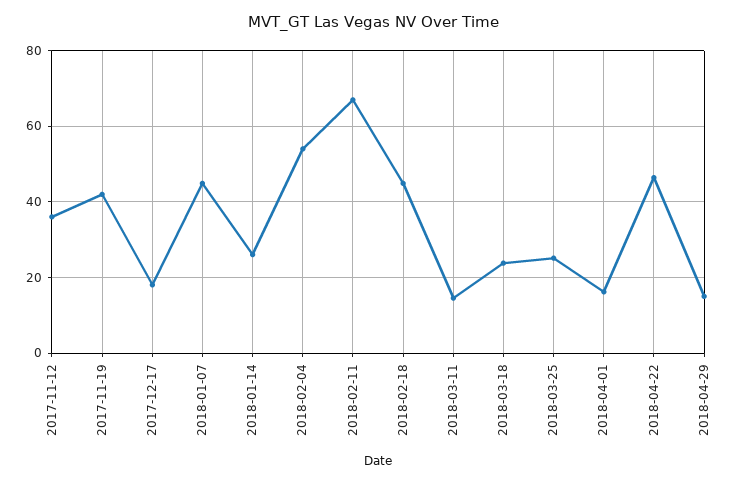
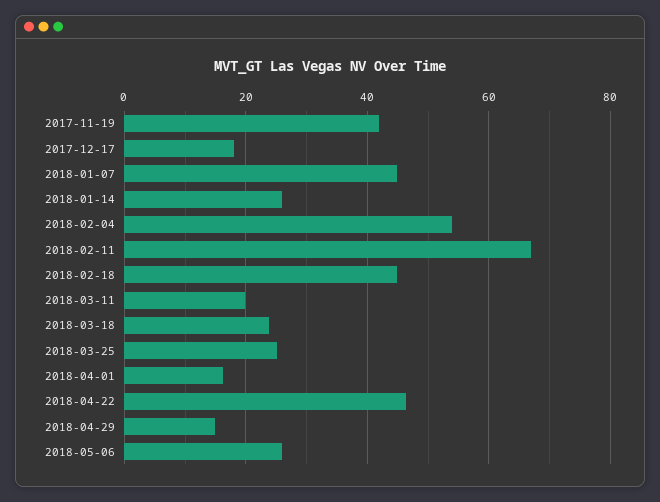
2017-11-12: 36 -> none
2018-03-11: 14 -> 20
2018-05-06: none -> 26

